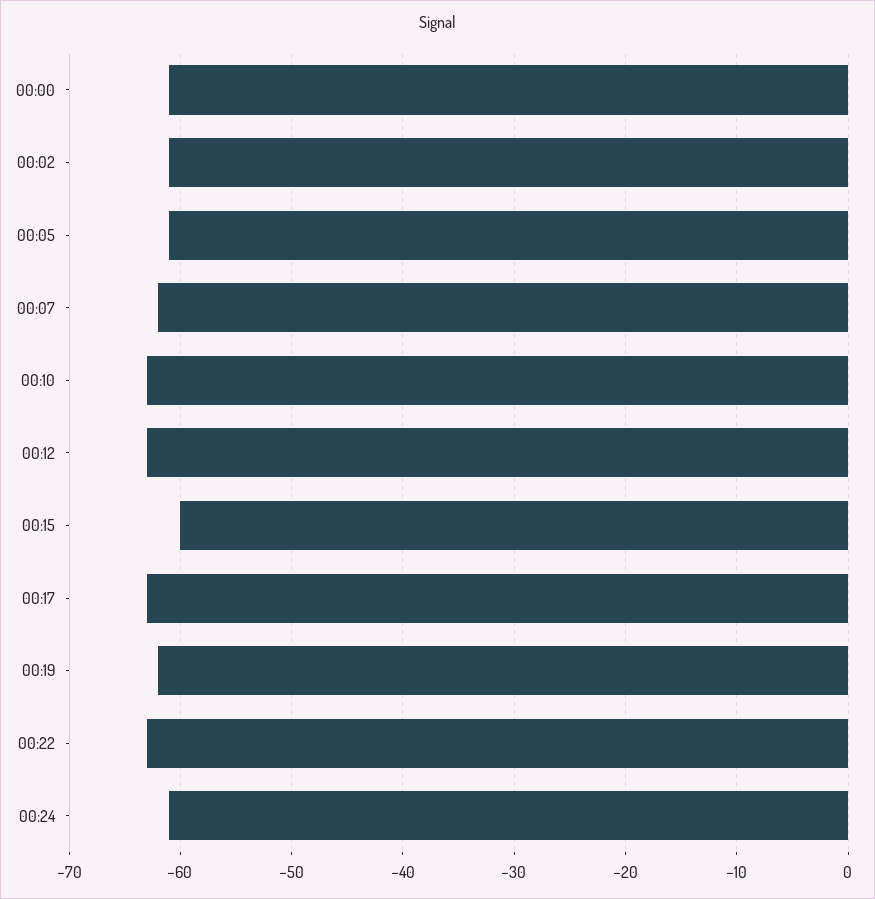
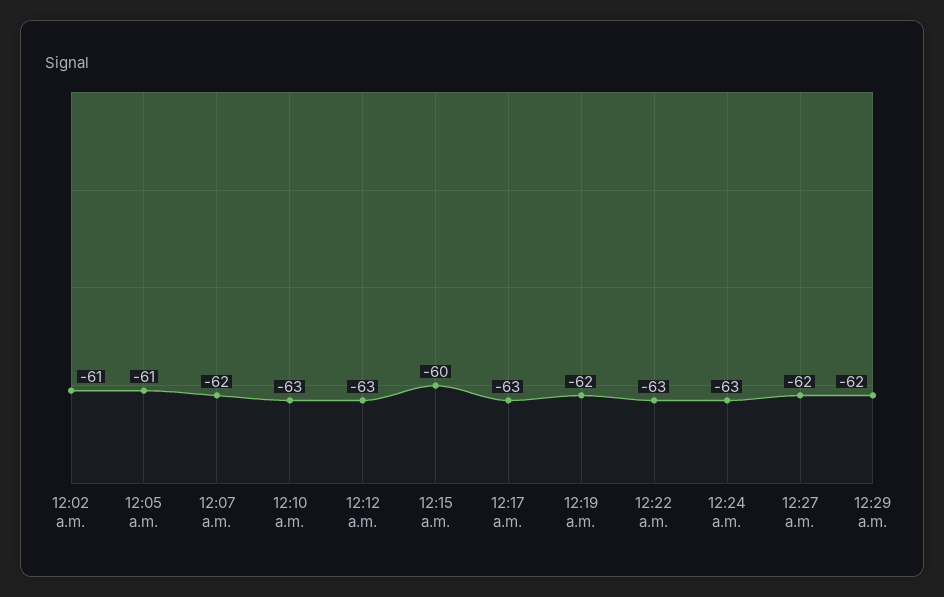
00:00: -61 -> none
00:24: -61 -> -63
12:27 a.m.: none -> -62
12:29 a.m.: none -> -62

